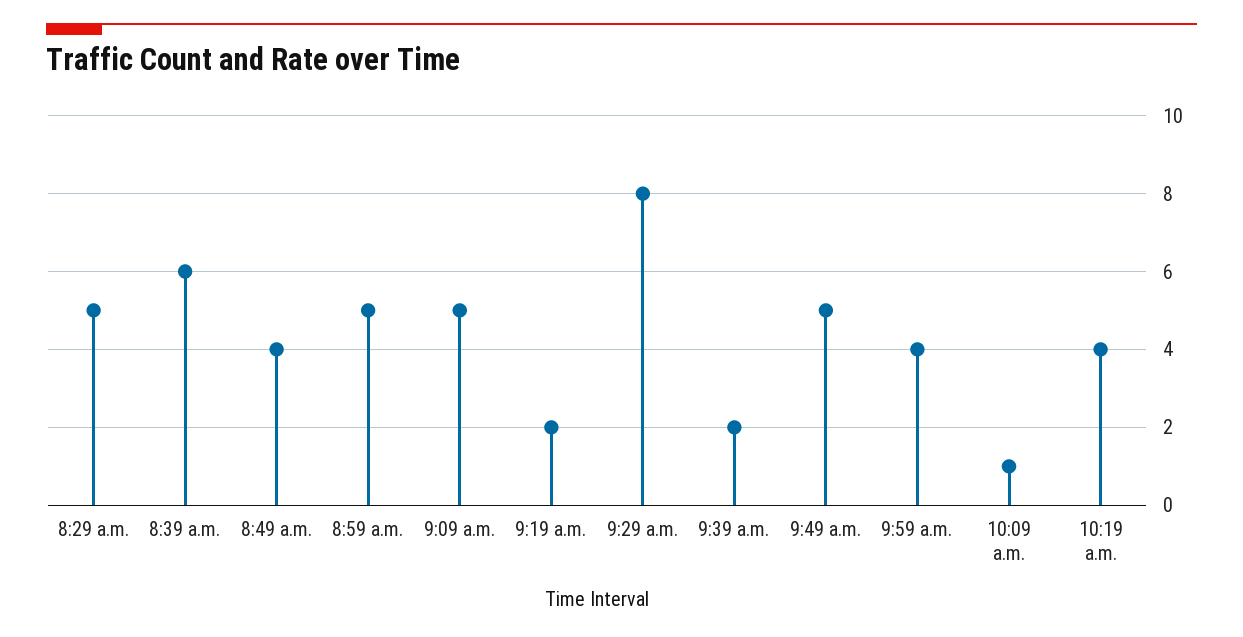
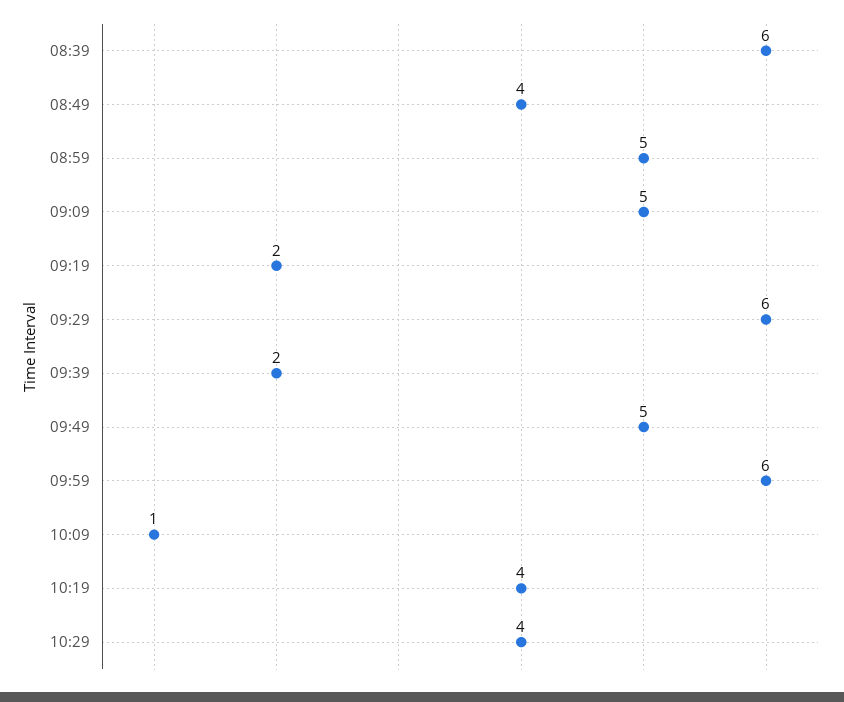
8:29 a.m.: 5 -> none
9:29 a.m.: 8 -> 6
9:59 a.m.: 4 -> 6
10:29: none -> 4

